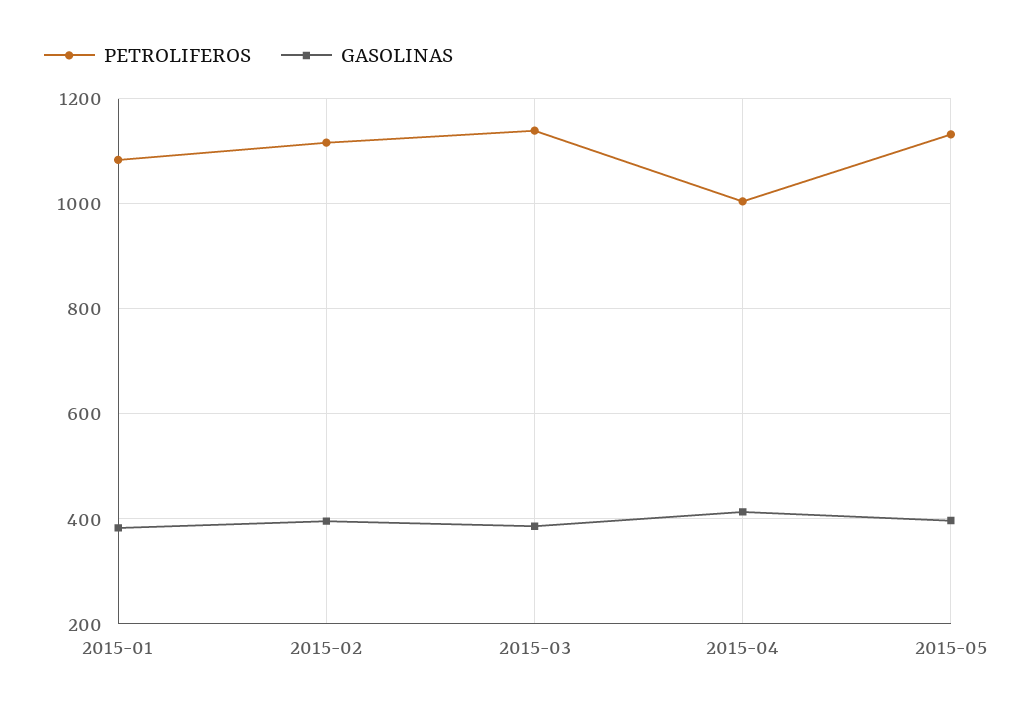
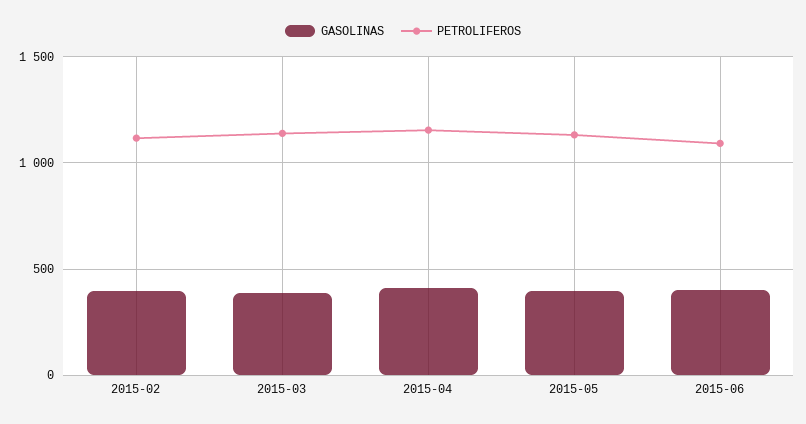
PETROLIFEROS, 2015-01: 1080 -> none
GASOLINAS, 2015-01: 380 -> none
PETROLIFEROS, 2015-04: 1000 -> 1150
GASOLINAS, 2015-06: none -> 400
PETROLIFEROS, 2015-06: none -> 1100

